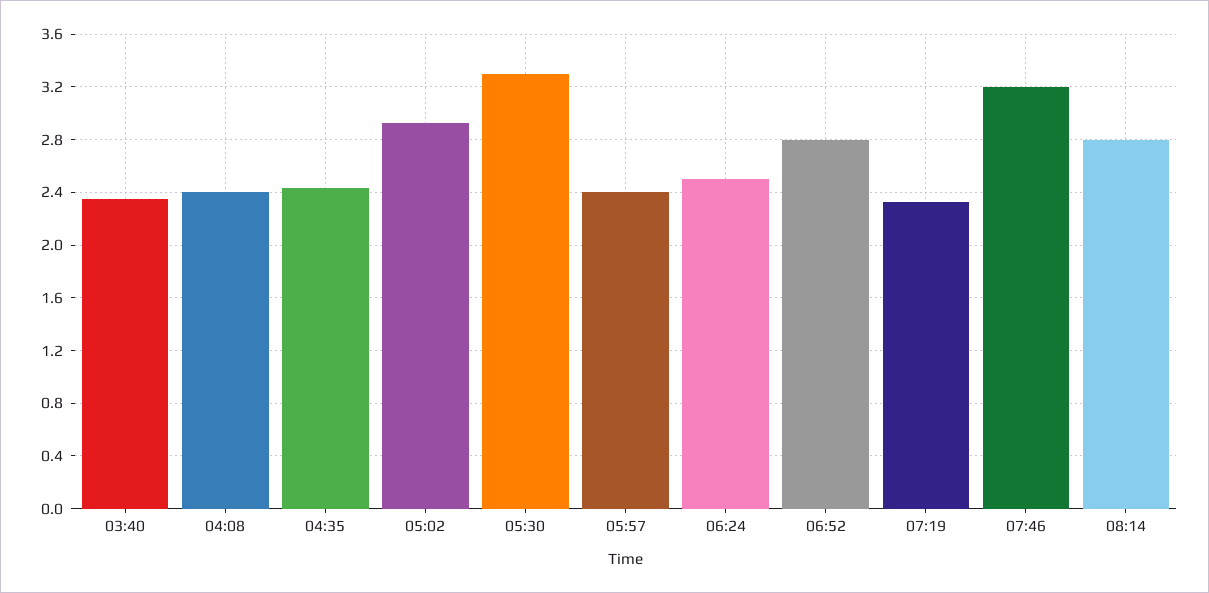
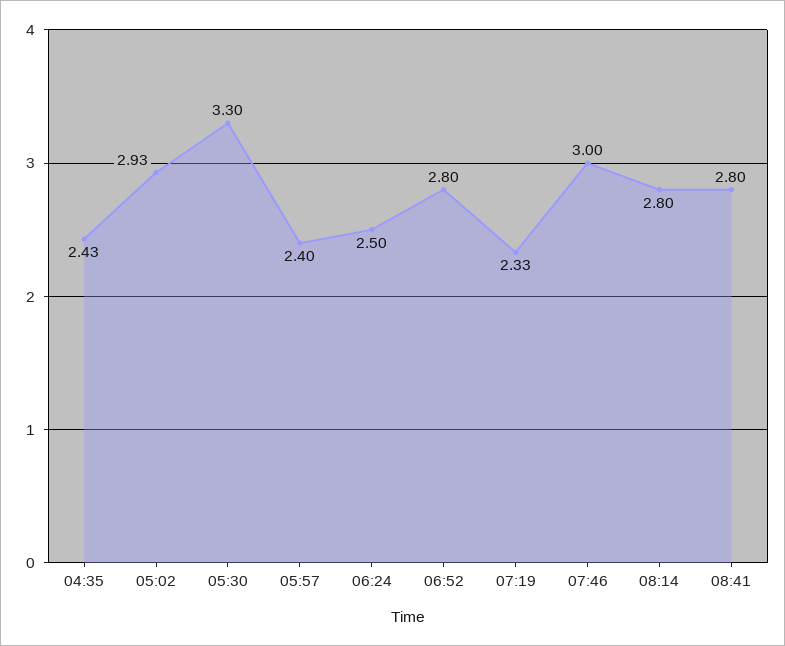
03:40: 2.35 -> none
04:08: 2.4 -> none
07:46: 3.2 -> 3
08:41: none -> 2.8

